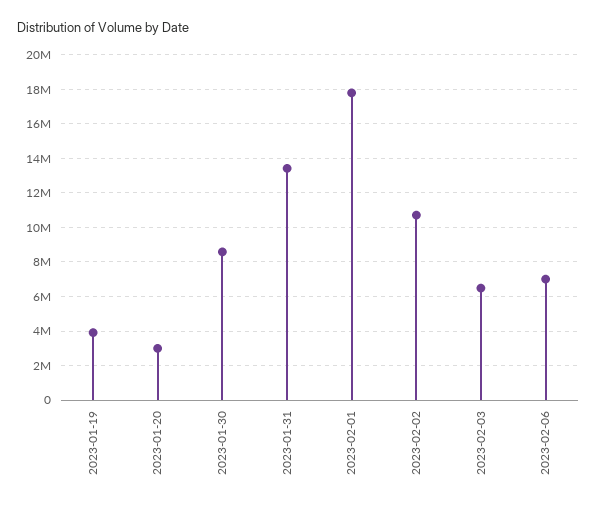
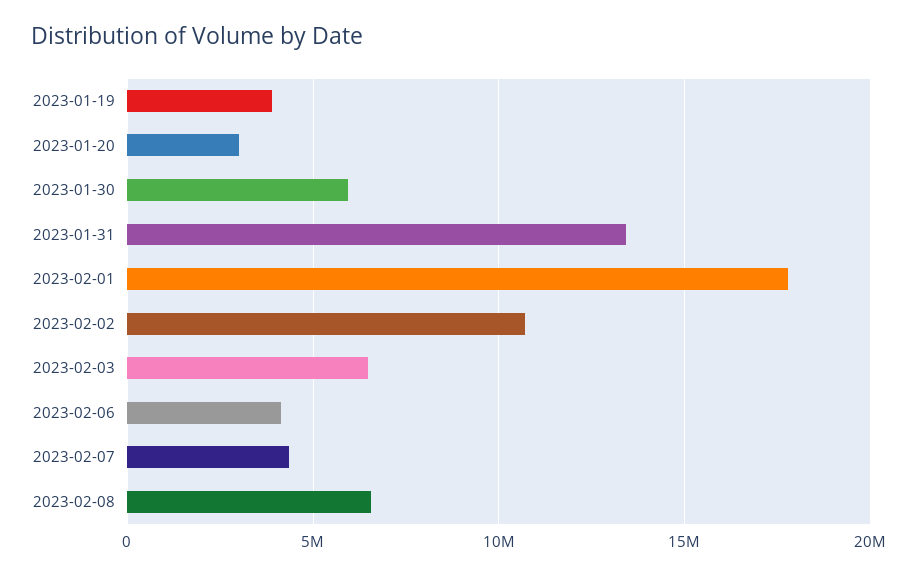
2023-01-30: 8500000 -> 6000000
2023-02-06: 7000000 -> 4000000
2023-02-07: none -> 4500000
2023-02-08: none -> 6500000

